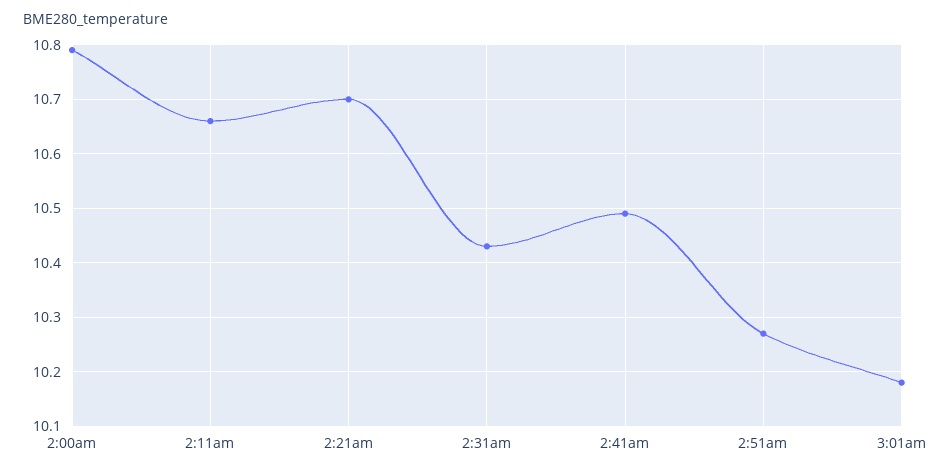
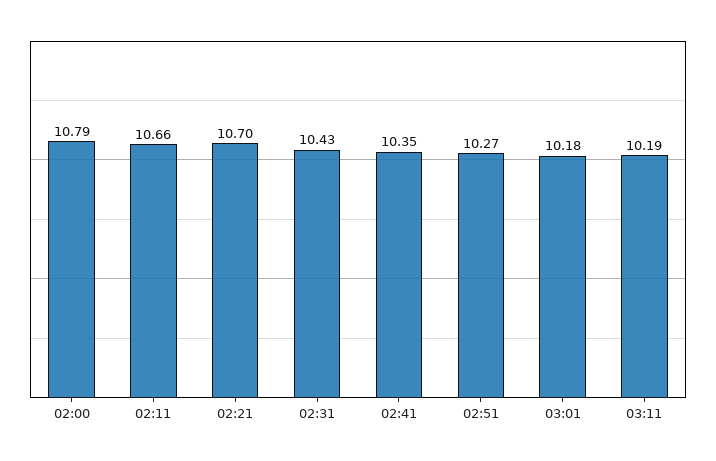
2:41am: 10.5 -> 10.35
03:11: none -> 10.19

